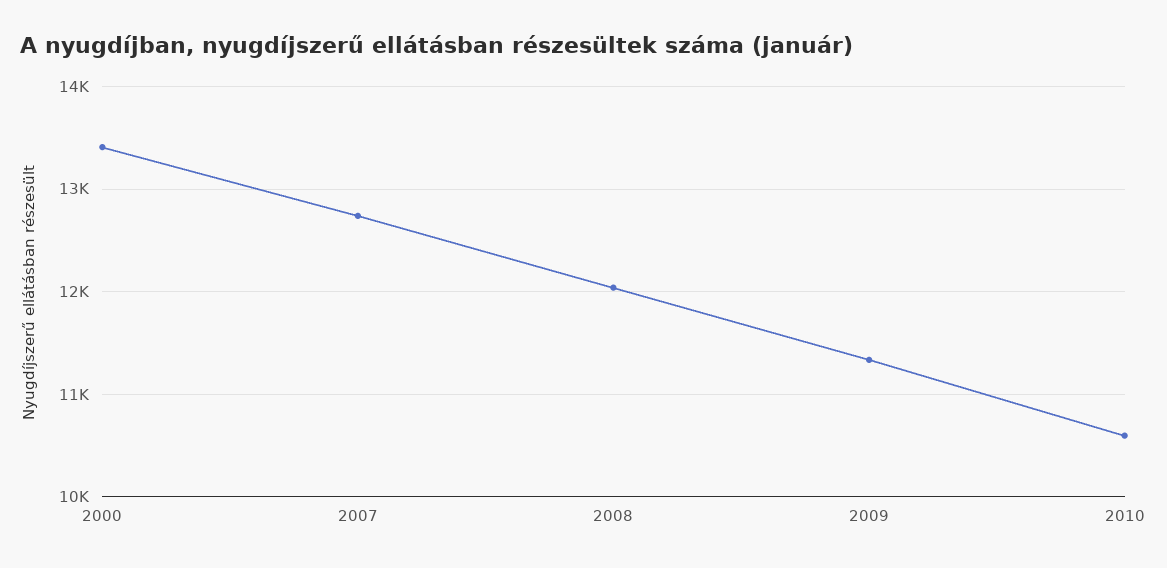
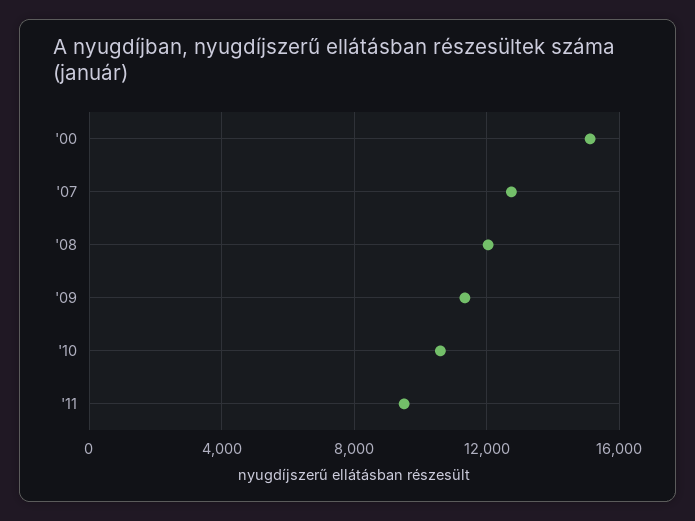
2000: 13400 -> 15000
'11: none -> 9500

